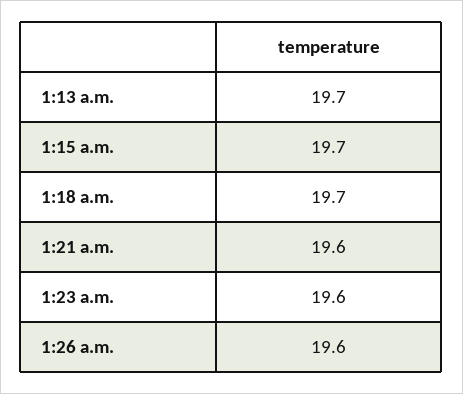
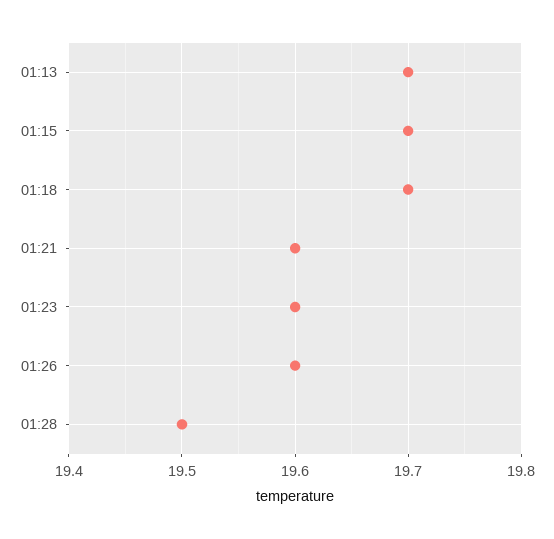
01:28: none -> 19.5

